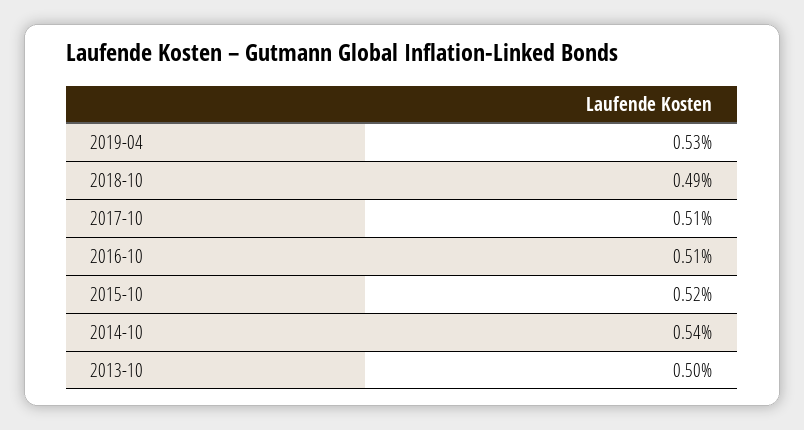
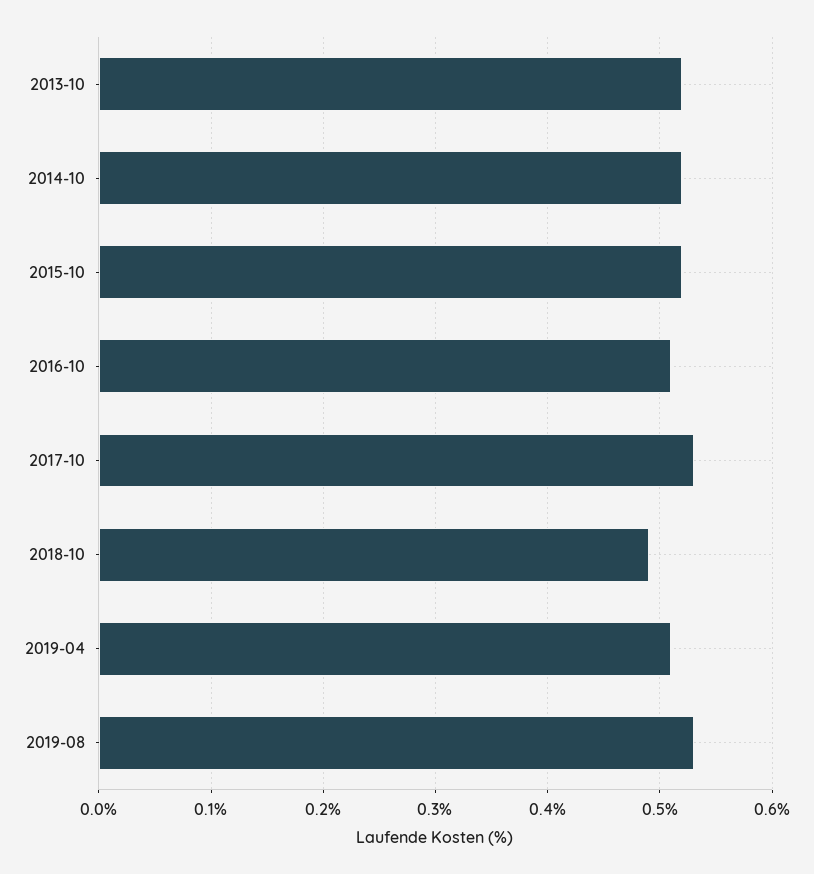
2019-04: 0.53 -> 0.51
2017-10: 0.51 -> 0.53
2014-10: 0.54 -> 0.52
2013-10: 0.5 -> 0.52
2019-08: none -> 0.53

